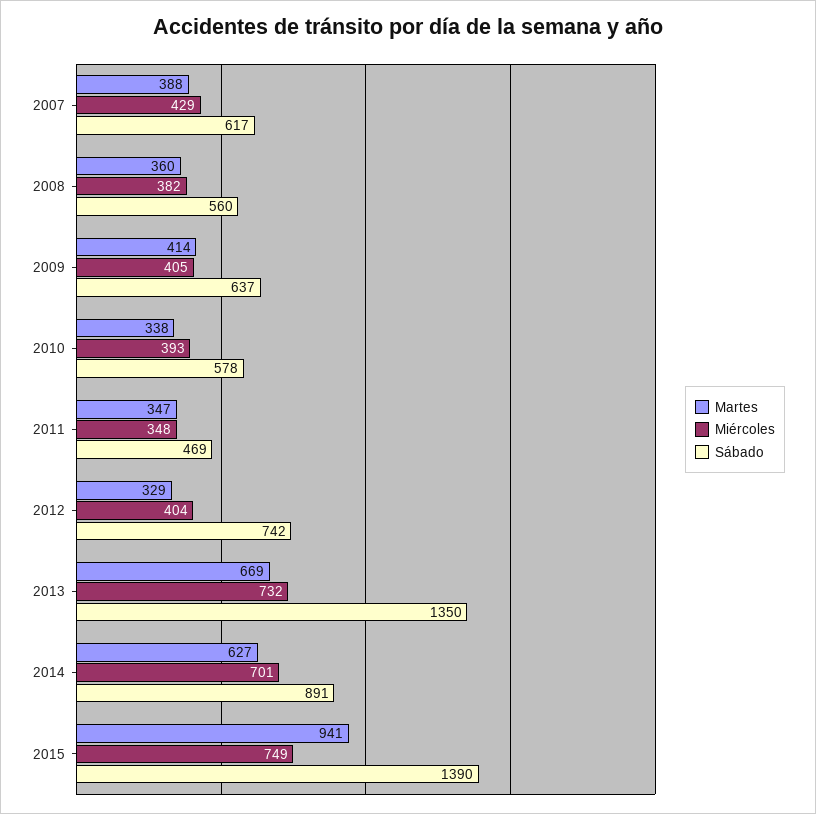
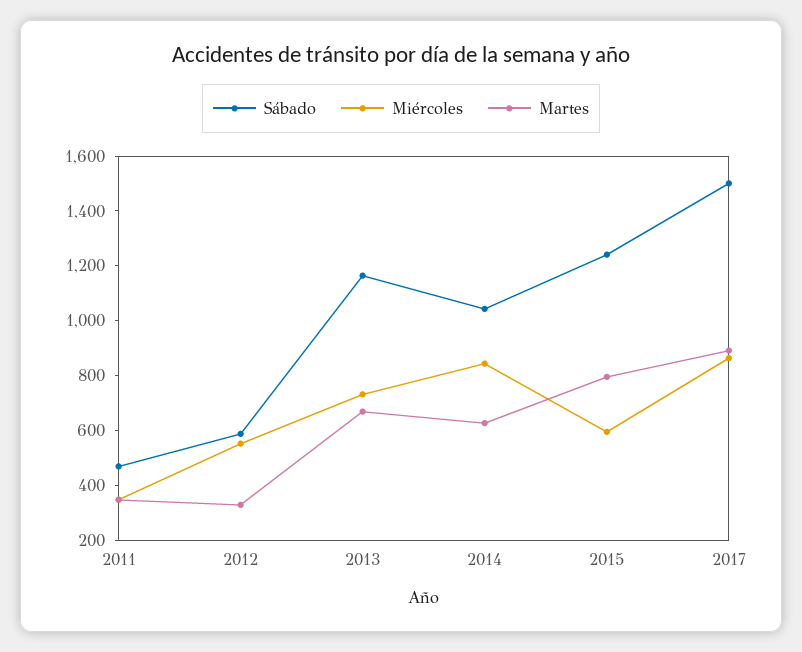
Martes, 2007: 388 -> none
Miércoles, 2007: 429 -> none
Sábado, 2007: 617 -> none
Martes, 2008: 360 -> none
Miércoles, 2008: 382 -> none
Sábado, 2008: 560 -> none
Martes, 2009: 414 -> none
Miércoles, 2009: 405 -> none
Sábado, 2009: 637 -> none
Martes, 2010: 338 -> none
Miércoles, 2010: 393 -> none
Sábado, 2010: 578 -> none
Miércoles, 2012: 404 -> 550
Sábado, 2012: 742 -> 600
Sábado, 2013: 1350 -> 1150
Miércoles, 2014: 701 -> 850
Sábado, 2014: 891 -> 1050
Martes, 2015: 941 -> 800
Miércoles, 2015: 749 -> 600
Sábado, 2015: 1390 -> 1250
Sábado, 2017: none -> 1500
Miércoles, 2017: none -> 850
Martes, 2017: none -> 900

